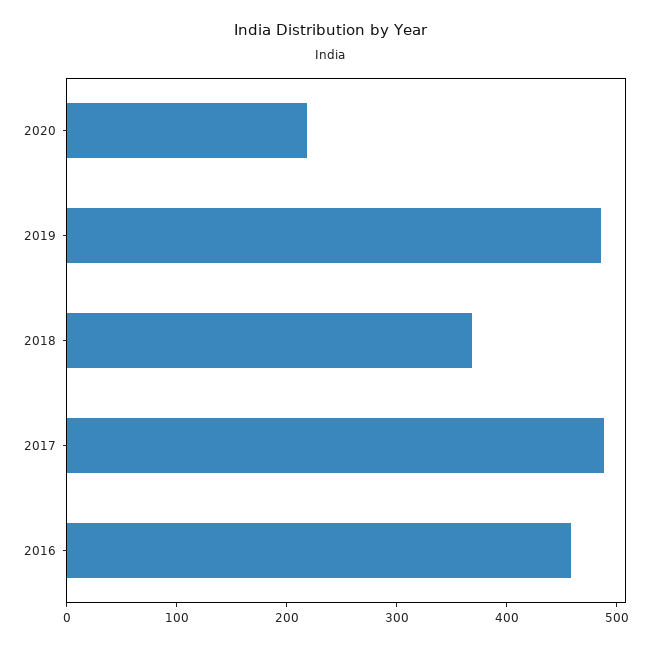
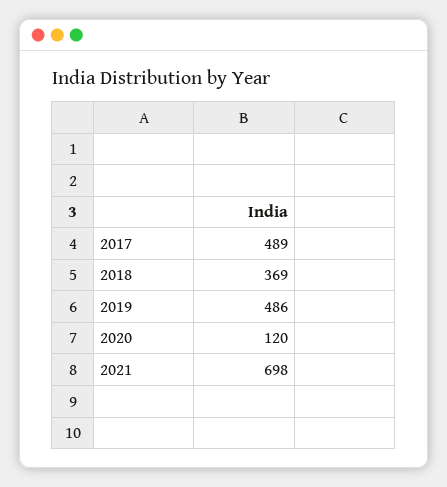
2020: 220 -> 120
2016: 460 -> none
2021: none -> 698

